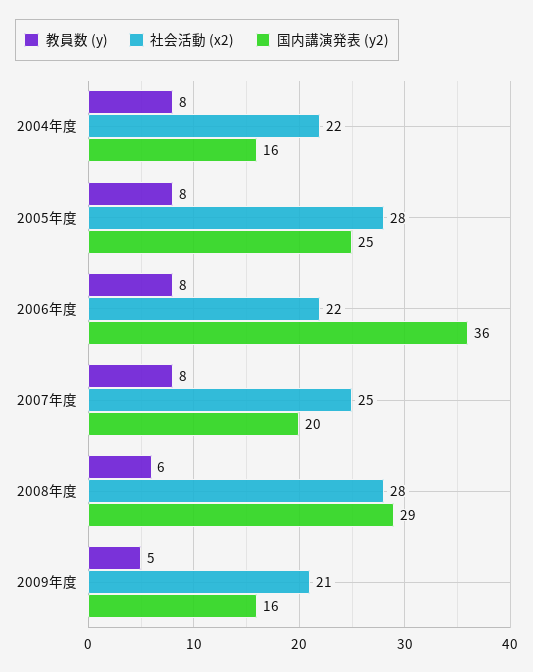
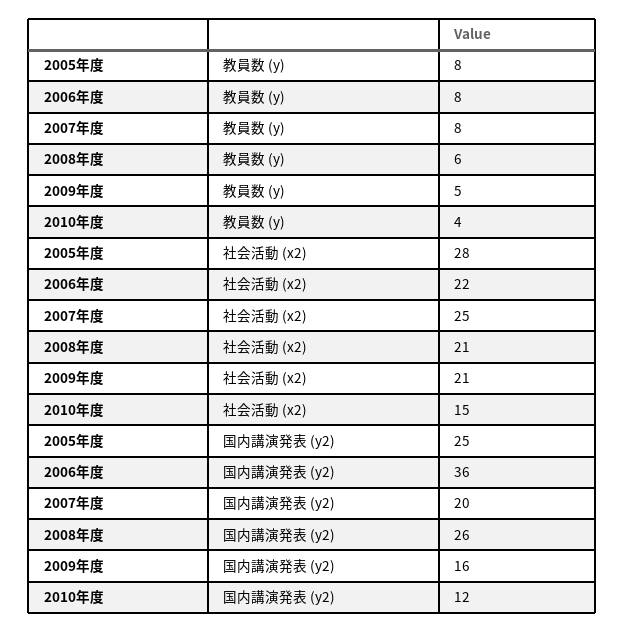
教員数 (y), 2004年度: 8 -> none
社会活動 (x2), 2004年度: 22 -> none
国内講演発表 (y2), 2004年度: 16 -> none
社会活動 (x2), 2008年度: 28 -> 21
国内講演発表 (y2), 2008年度: 29 -> 26
教員数 (y), 2010年度: none -> 4
社会活動 (x2), 2010年度: none -> 15
国内講演発表 (y2), 2010年度: none -> 12

